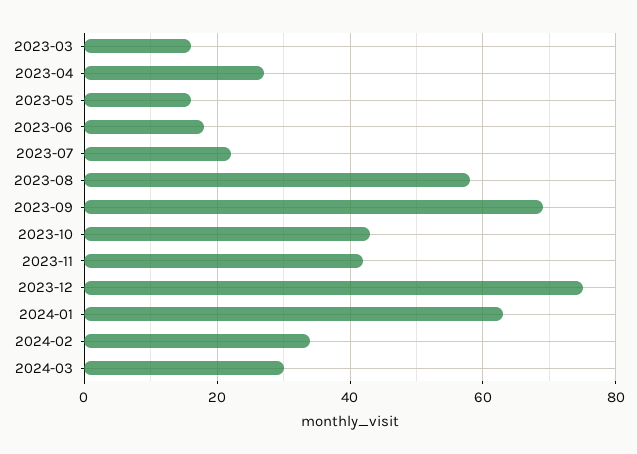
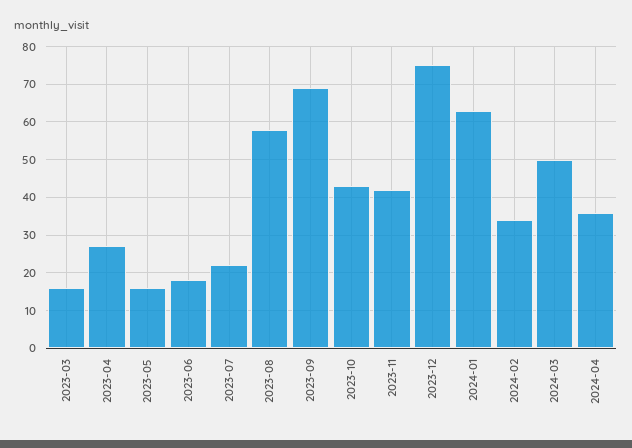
2024-03: 30 -> 50
2024-04: none -> 35

